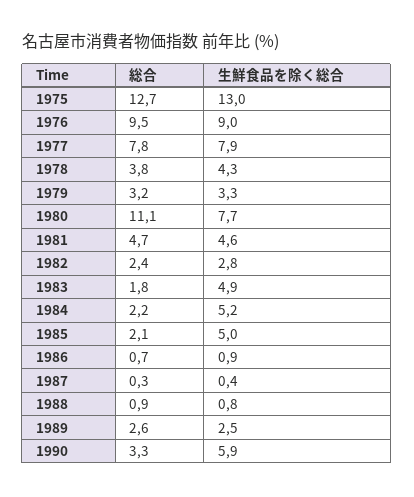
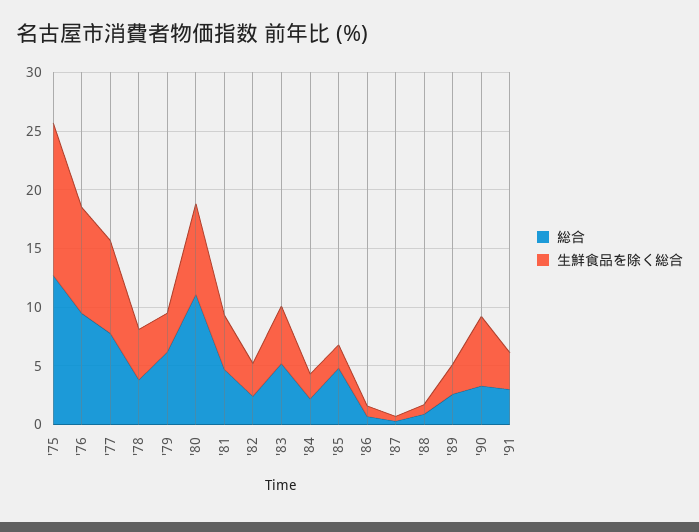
総合, 1979: 3.2 -> 6
総合, 1983: 1.8 -> 5
生鮮食品を除く総合, 1984: 5.2 -> 2
総合, 1985: 2.1 -> 5
生鮮食品を除く総合, 1985: 5 -> 2
総合, '91: none -> 3
生鮮食品を除く総合, '91: none -> 3

